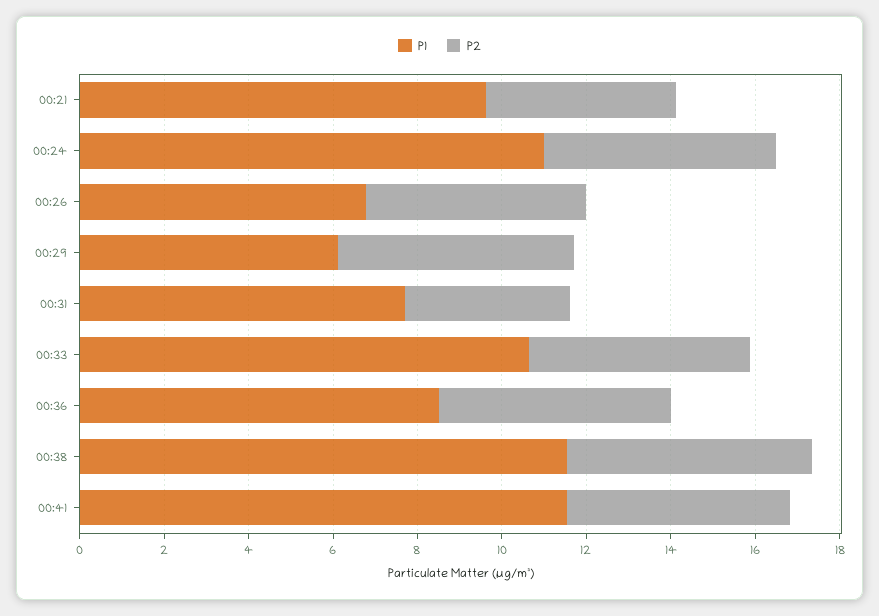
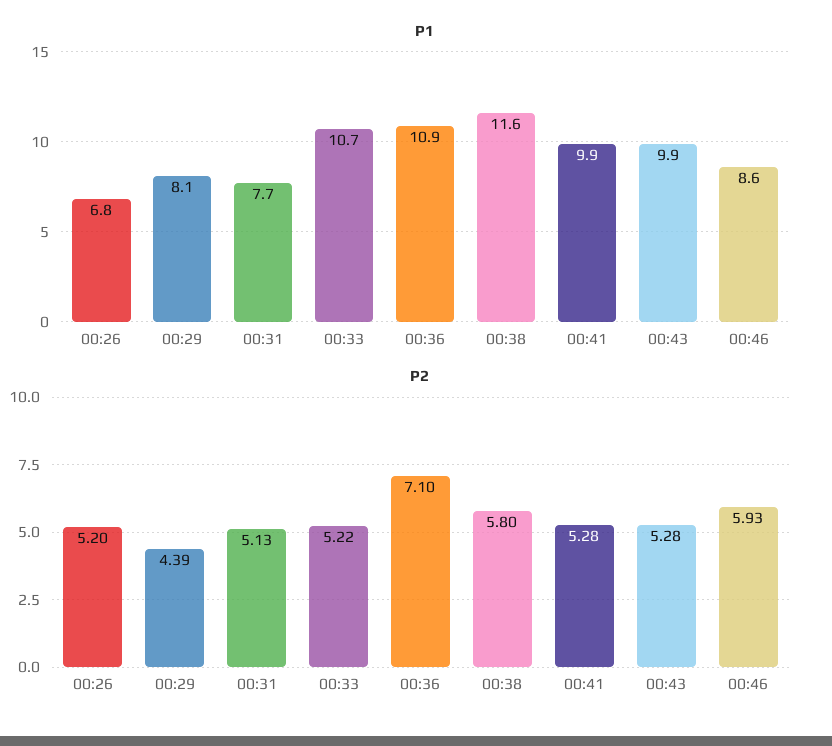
P1, 00:21: 9.5 -> none
P2, 00:21: 4.5 -> none
P1, 00:24: 11 -> none
P2, 00:24: 5.5 -> none
P1, 00:29: 6 -> 8.1
P2, 00:29: 5.5 -> 4.39
P2, 00:31: 4 -> 5.13
P1, 00:36: 8.5 -> 10.9
P2, 00:36: 5.5 -> 7.1
P1, 00:41: 11.5 -> 9.9
P1, 00:43: none -> 9.9
P1, 00:46: none -> 8.6
P2, 00:43: none -> 5.28
P2, 00:46: none -> 5.93

